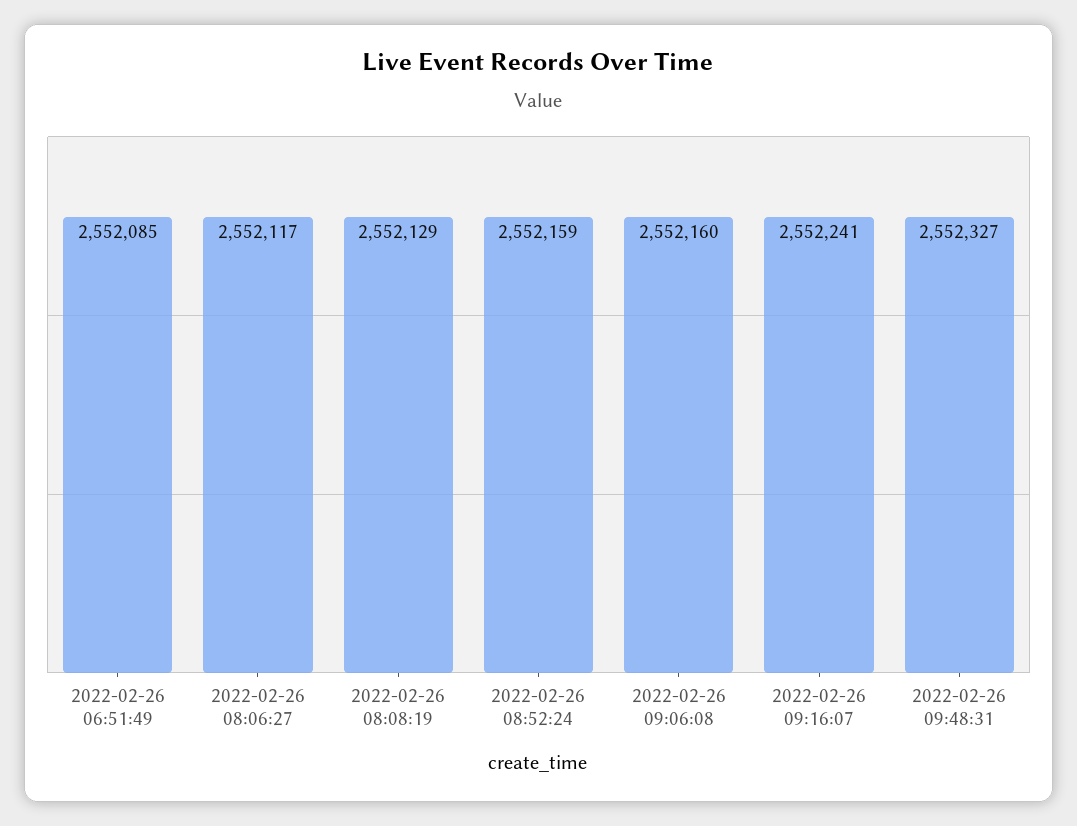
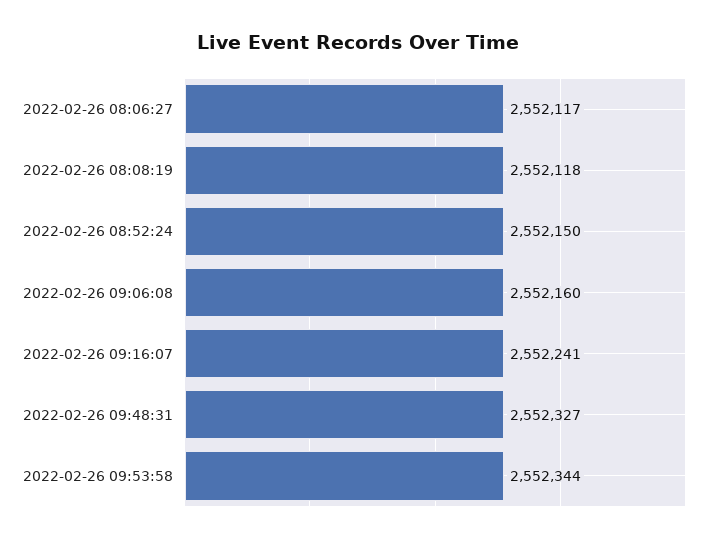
2022-02-26 06:51:49: 2552085 -> none
2022-02-26 08:08:19: 2552129 -> 2552118
2022-02-26 08:52:24: 2552159 -> 2552150
2022-02-26 09:53:58: none -> 2552344

